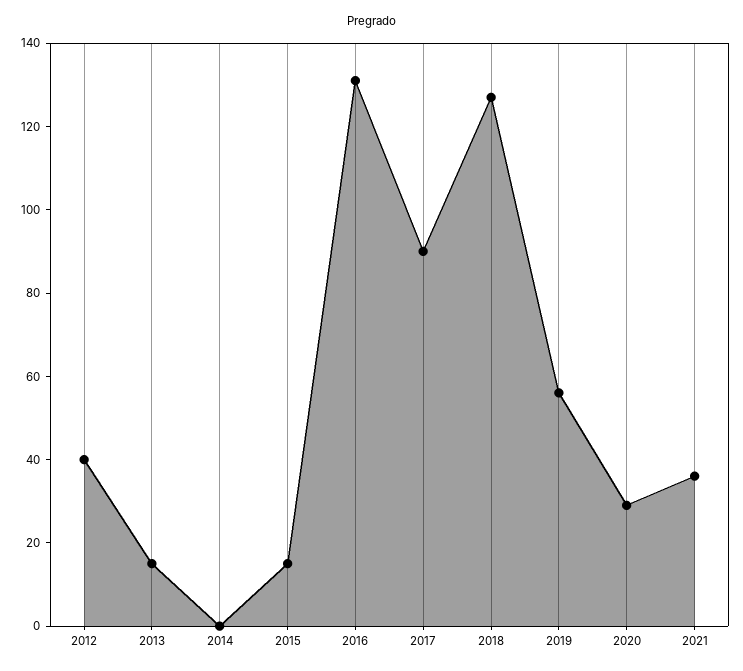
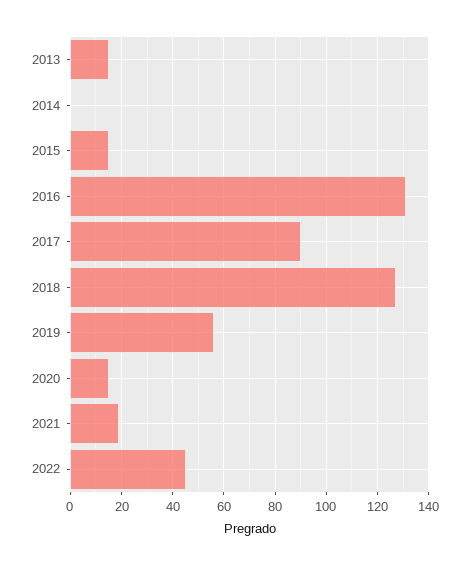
2012: 40 -> none
2020: 30 -> 15
2021: 35 -> 20
2022: none -> 45

